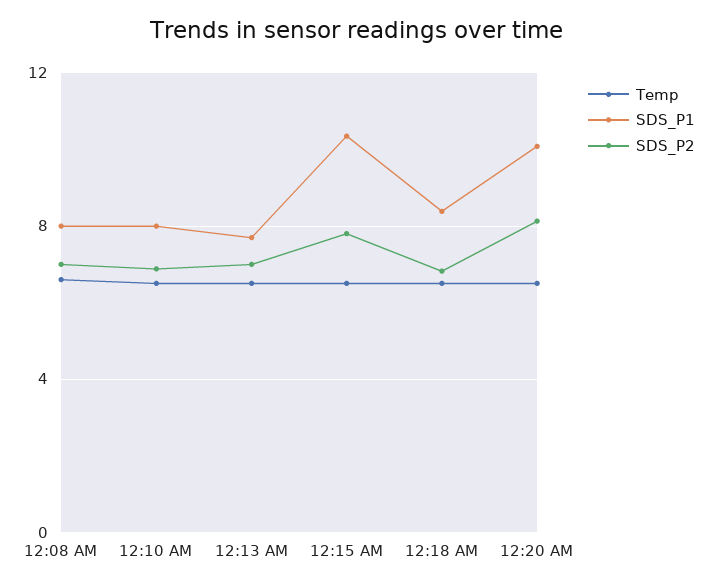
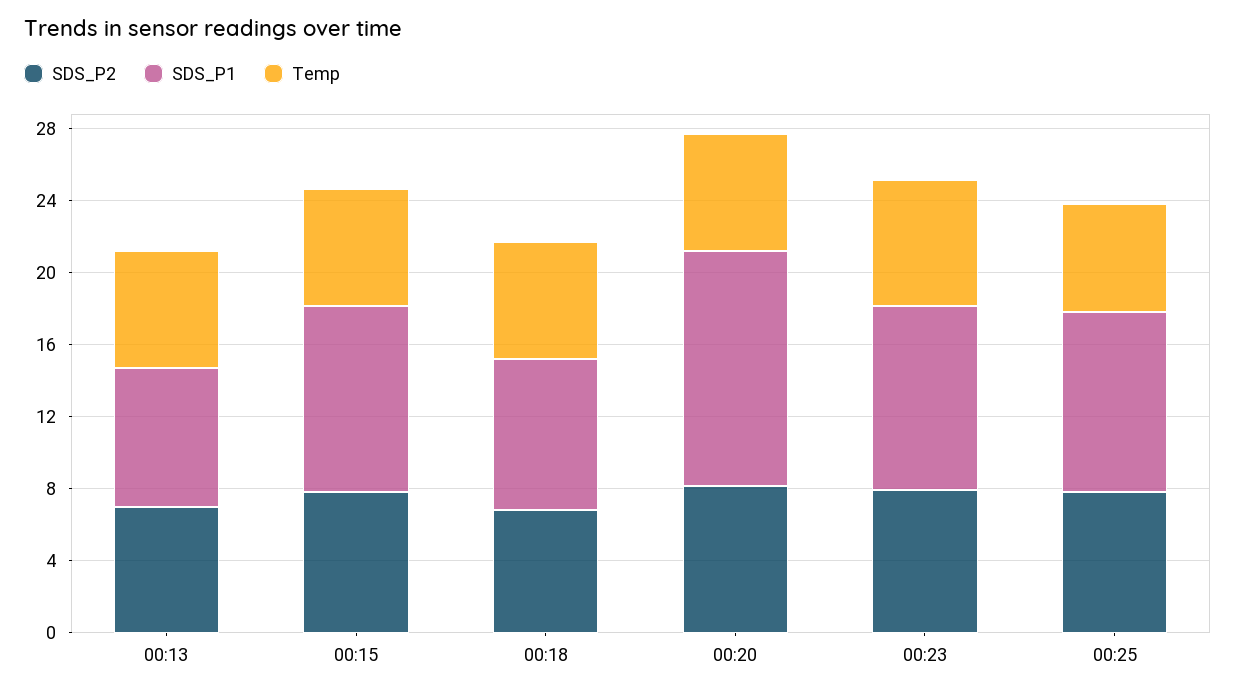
Temp, 12:08 AM: 6.5 -> none
SDS_P1, 12:08 AM: 8 -> none
SDS_P2, 12:08 AM: 7 -> none
Temp, 12:10 AM: 6.5 -> none
SDS_P1, 12:10 AM: 8 -> none
SDS_P2, 12:10 AM: 7 -> none
SDS_P1, 12:20 AM: 10 -> 13
SDS_P2, 00:23: none -> 8
SDS_P1, 00:23: none -> 10
Temp, 00:23: none -> 7
SDS_P2, 00:25: none -> 8
SDS_P1, 00:25: none -> 10
Temp, 00:25: none -> 6

